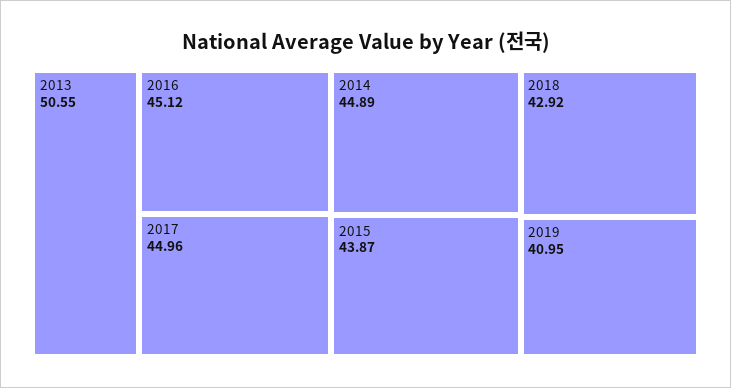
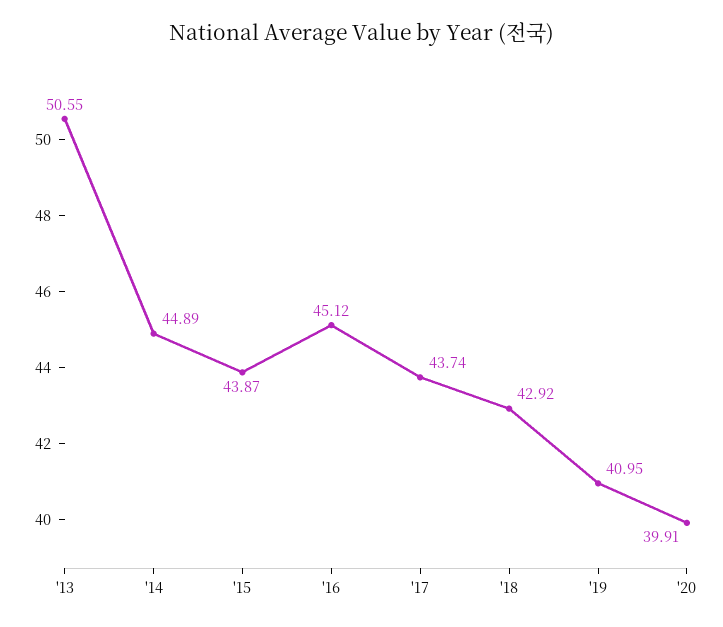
2017: 44.96 -> 43.74
'20: none -> 39.91

